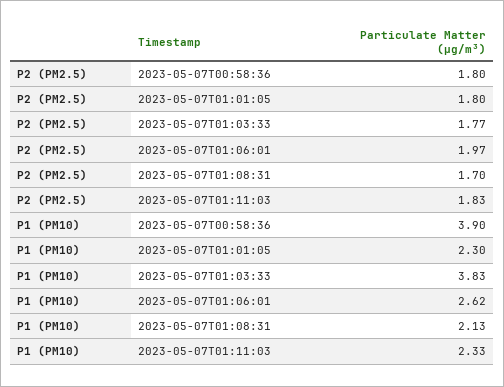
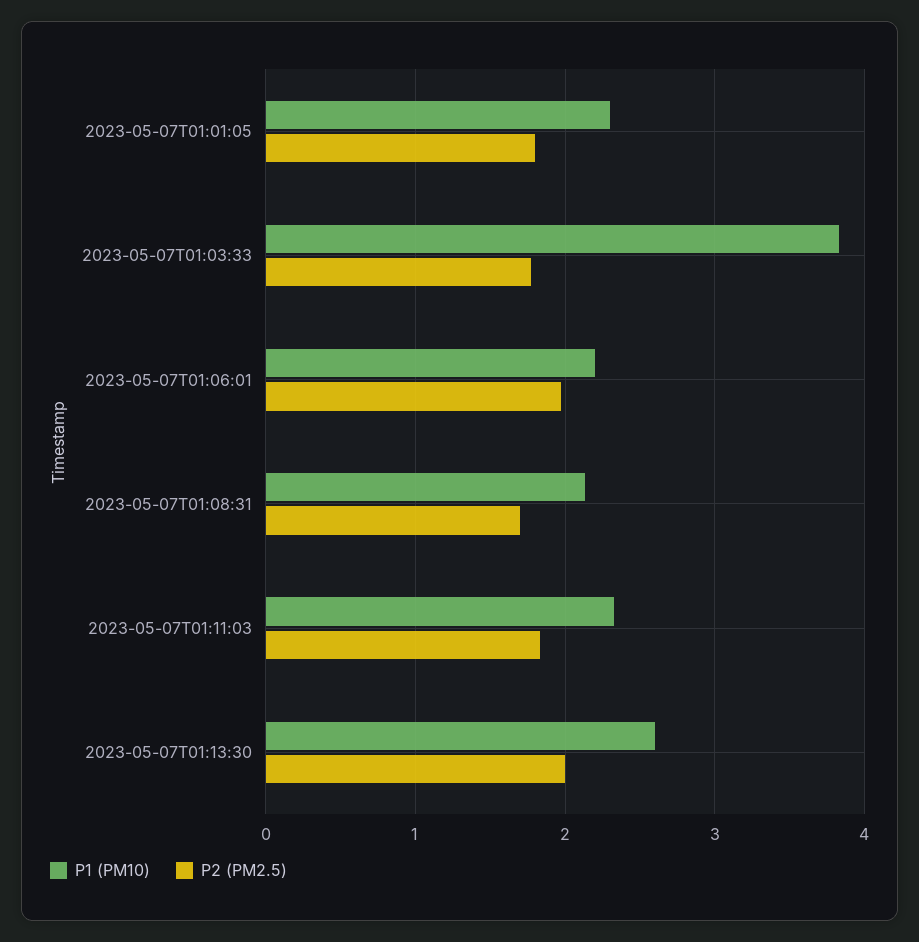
P2 (PM2.5), 2023-05-07T00:58:36: 1.8 -> none
P1 (PM10), 2023-05-07T00:58:36: 3.9 -> none
P1 (PM10), 2023-05-07T01:06:01: 2.62 -> 2.2
P1 (PM10), 2023-05-07T01:13:30: none -> 2.6
P2 (PM2.5), 2023-05-07T01:13:30: none -> 2

